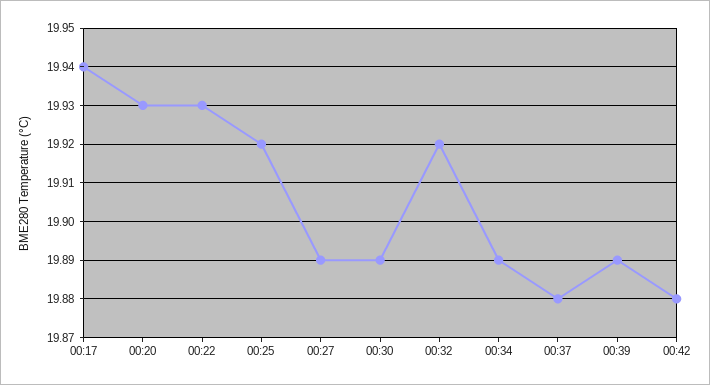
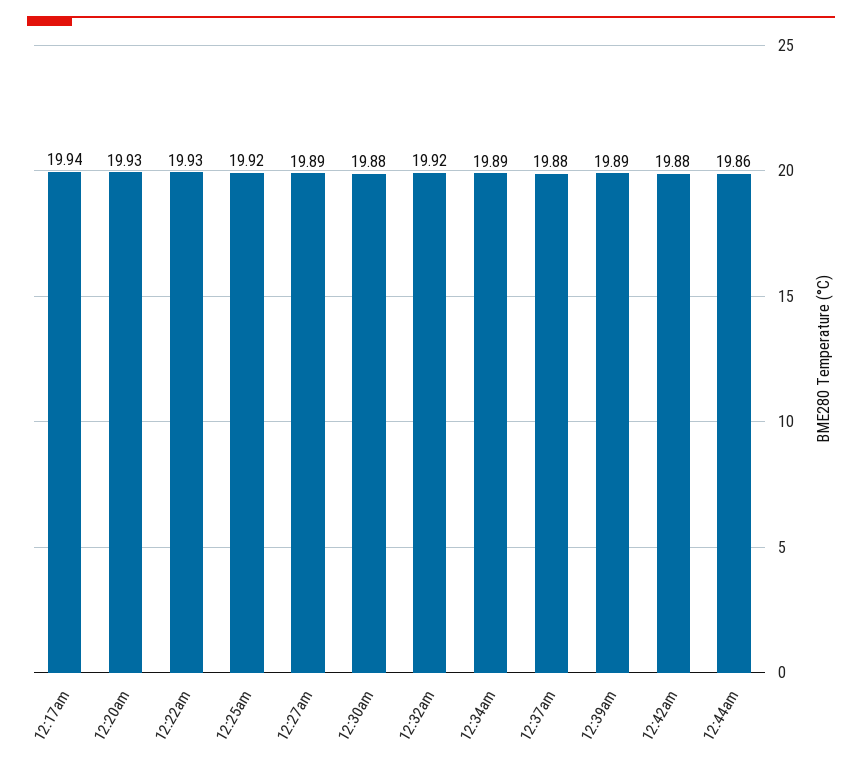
00:30: 19.89 -> 19.88
12:44am: none -> 19.86

